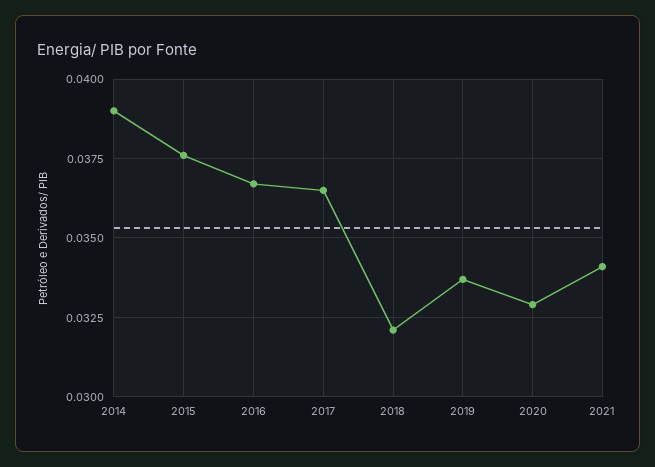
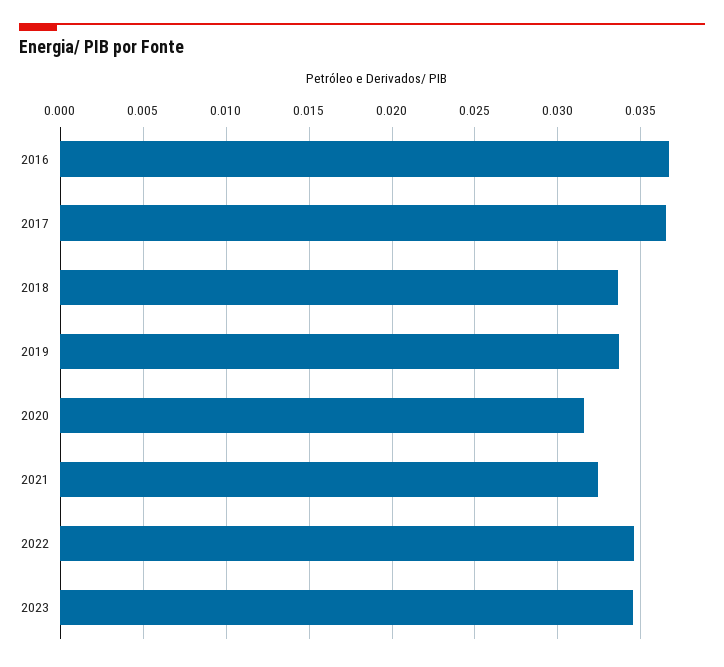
2014: 0.039 -> none
2015: 0.0375 -> none
2018: 0.032 -> 0.0335
2020: 0.033 -> 0.0315
2021: 0.034 -> 0.0325
2022: none -> 0.0345
2023: none -> 0.0345

